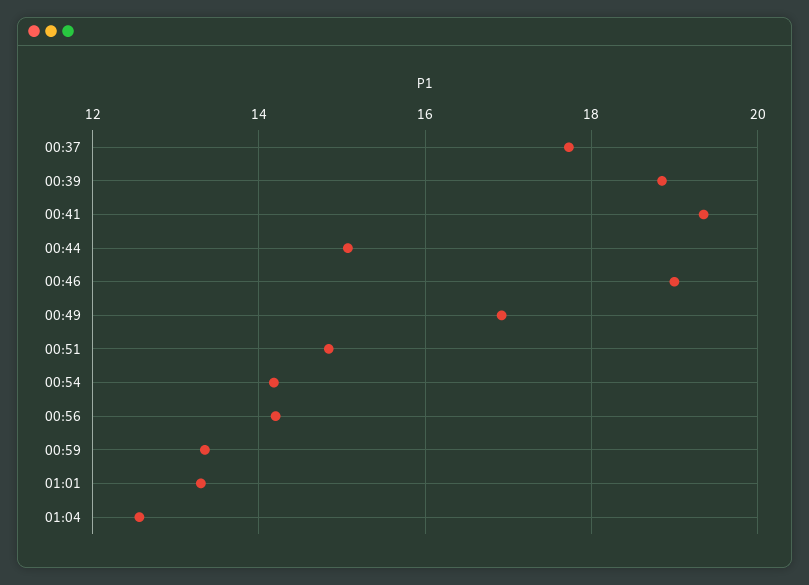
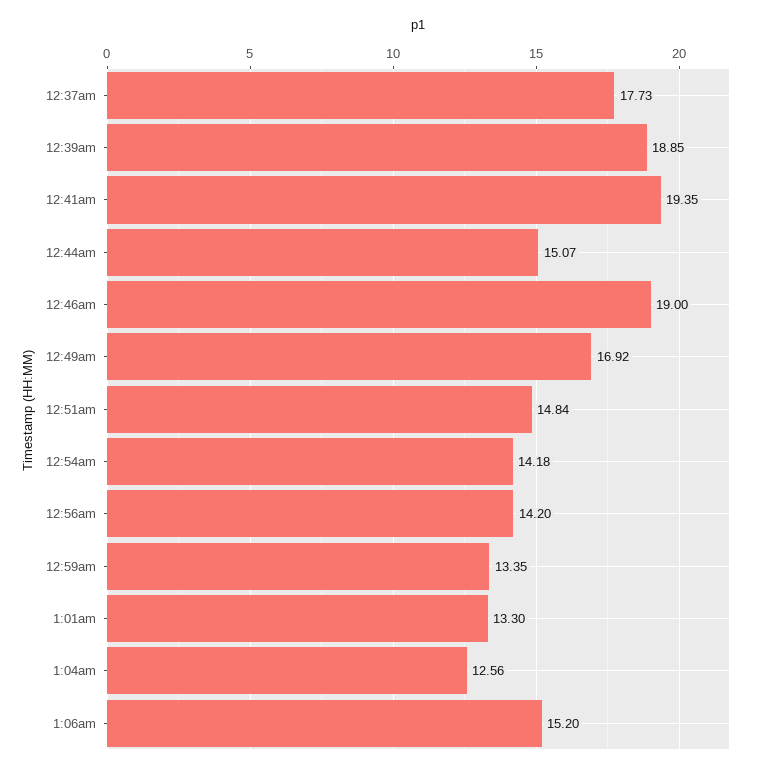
1:06am: none -> 15.2

